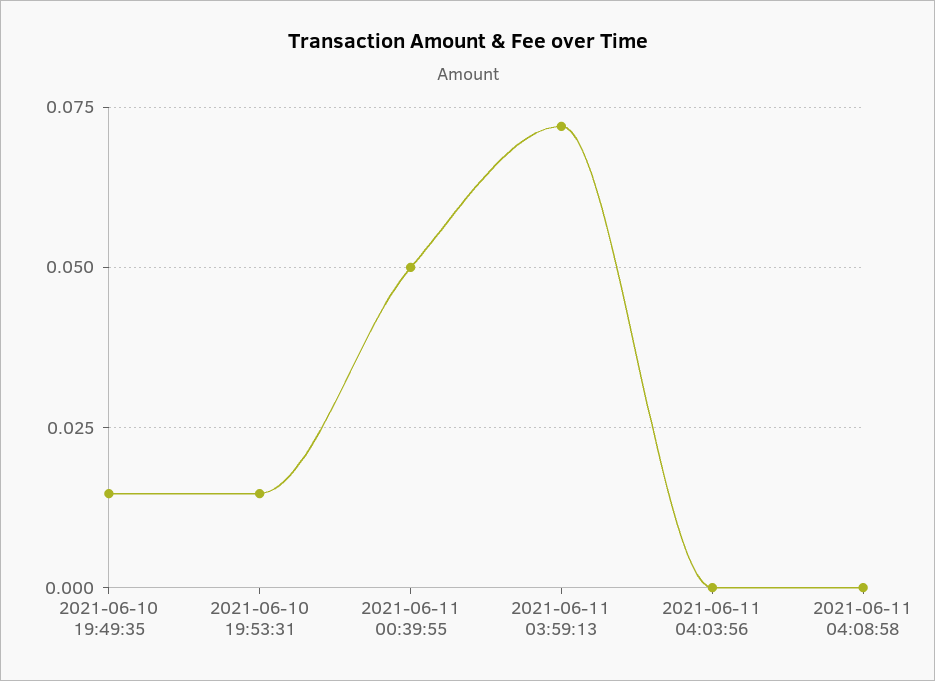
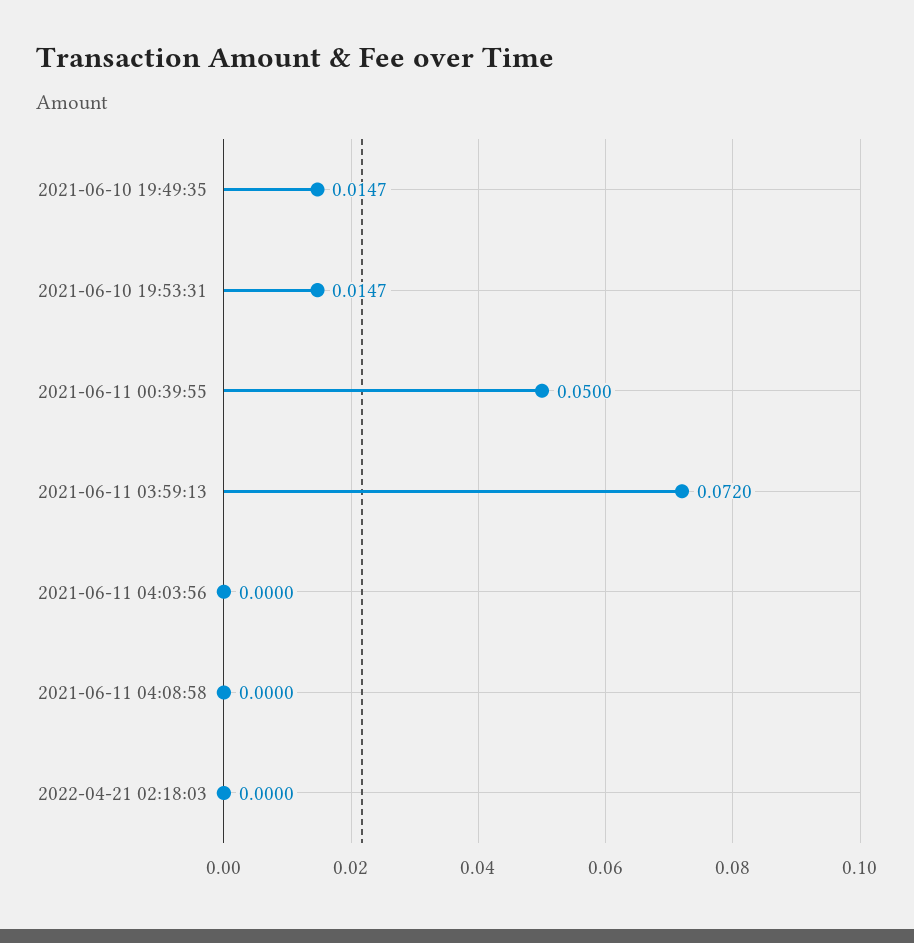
2022-04-21 02:18:03: none -> 0

